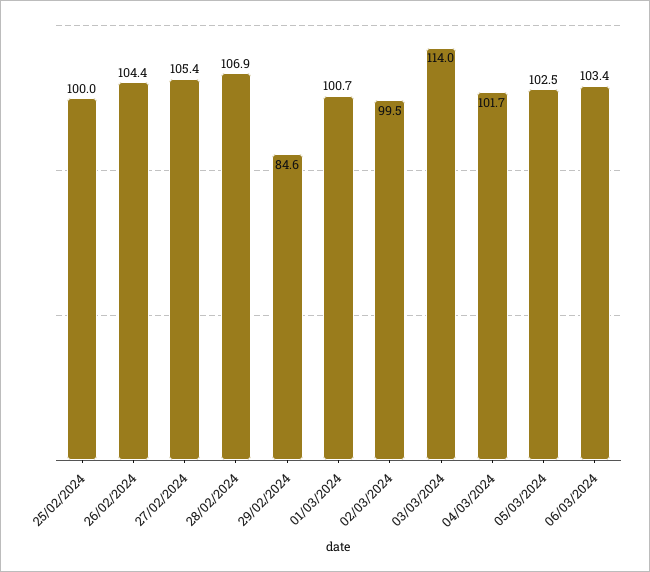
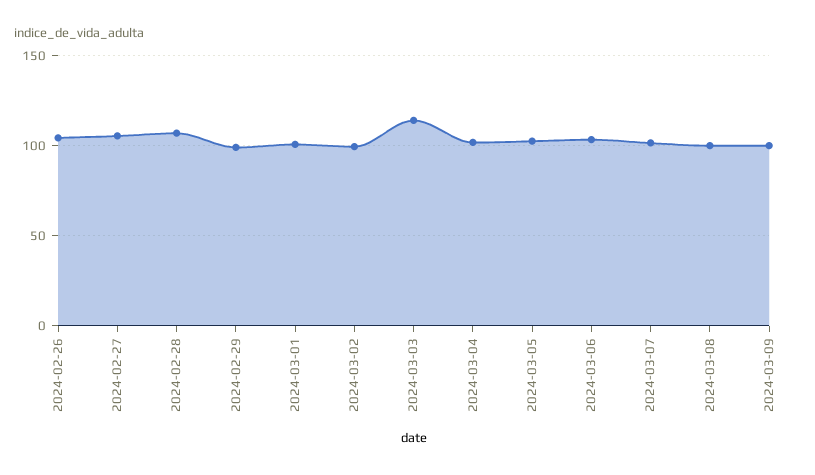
25/02/2024: 100 -> none
29/02/2024: 84.6 -> 100
2024-03-07: none -> 100
2024-03-08: none -> 100
2024-03-09: none -> 100

